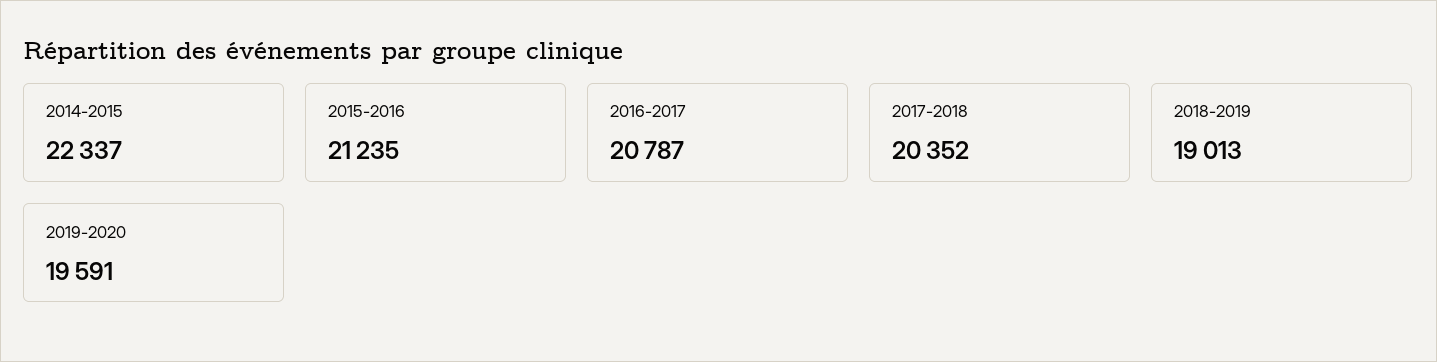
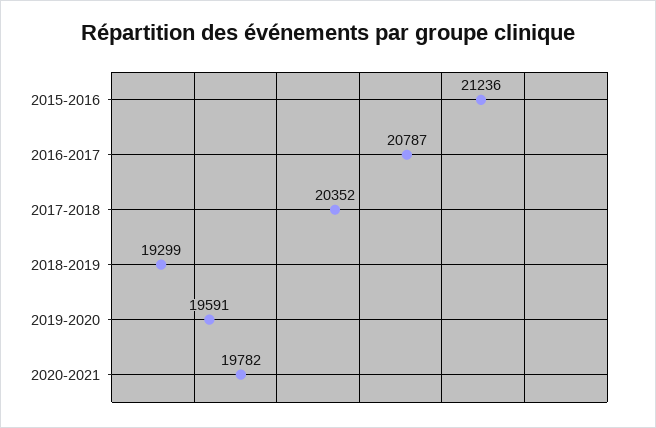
2014-2015: 22337 -> none
2015-2016: 21235 -> 21236
2018-2019: 19013 -> 19299
2020-2021: none -> 19782

